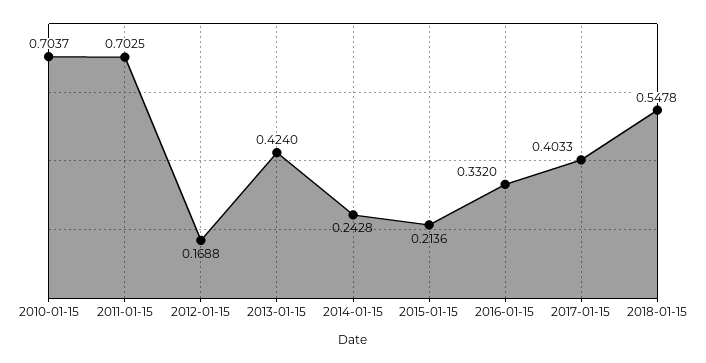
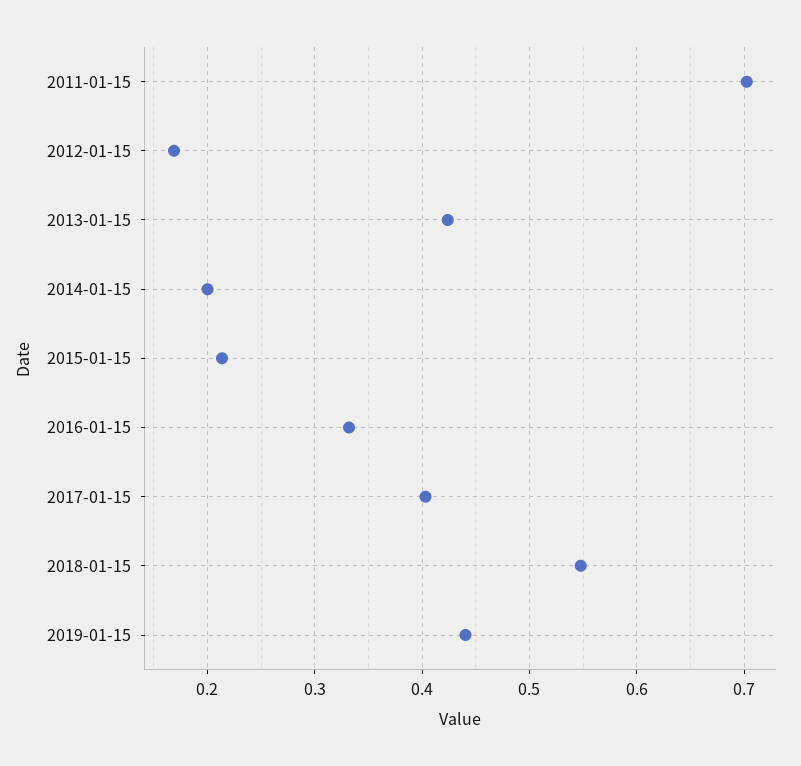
2010-01-15: 0.7037 -> none
2014-01-15: 0.2428 -> 0.2
2019-01-15: none -> 0.44

